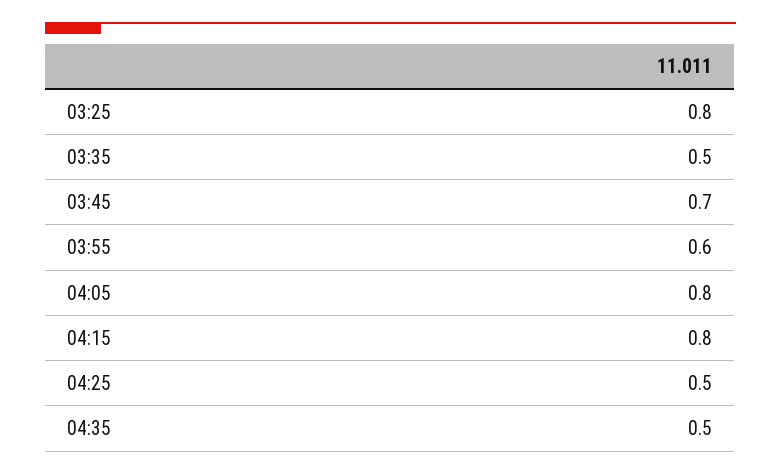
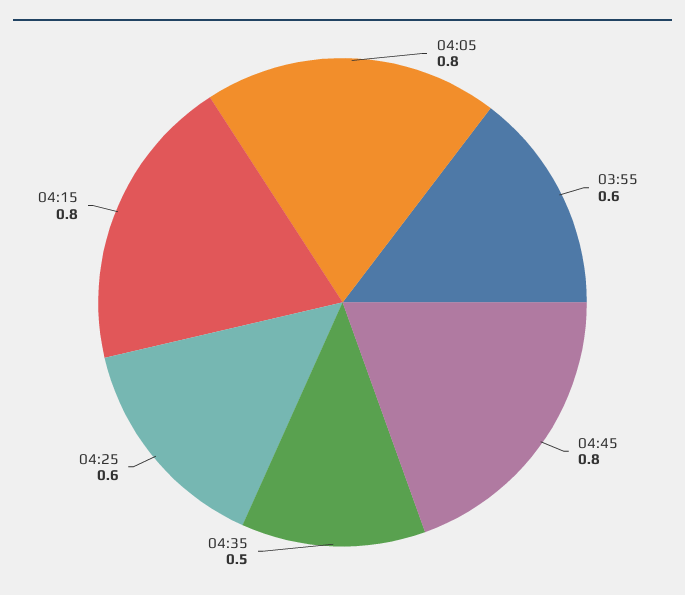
03:25: 0.8 -> none
03:35: 0.5 -> none
03:45: 0.7 -> none
04:25: 0.5 -> 0.6
04:45: none -> 0.8

